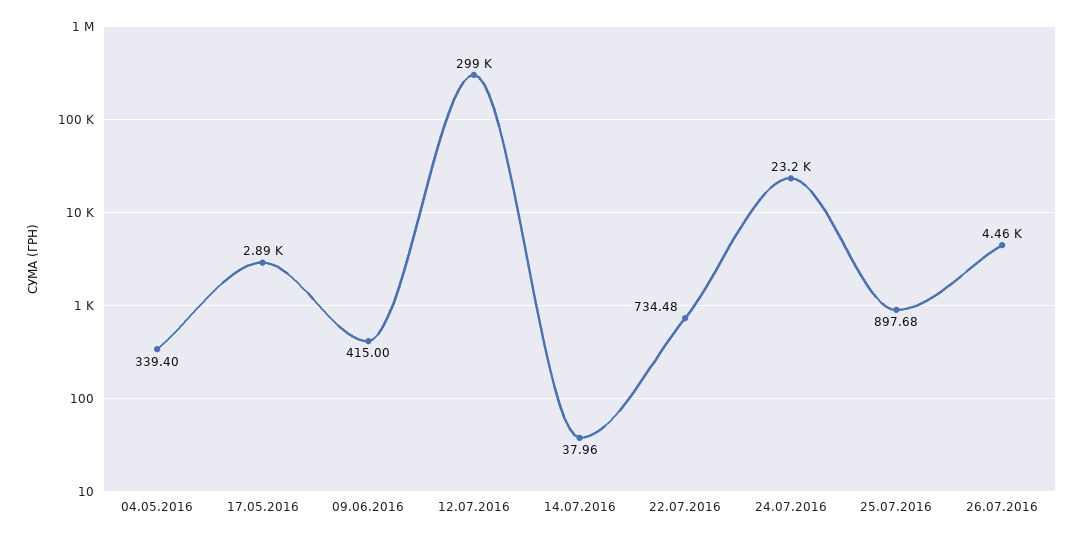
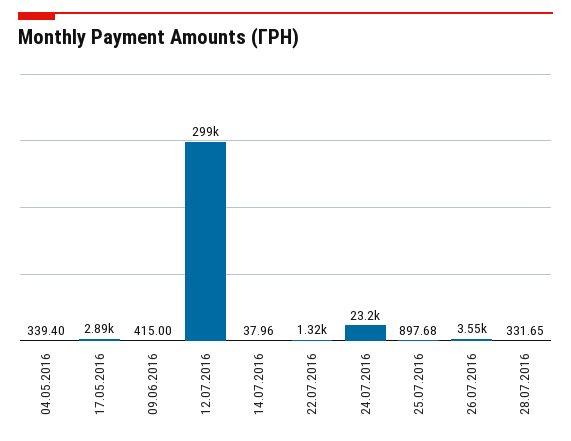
22.07.2016: 734.48 -> 1320
26.07.2016: 4460 -> 3550
28.07.2016: none -> 331.65

